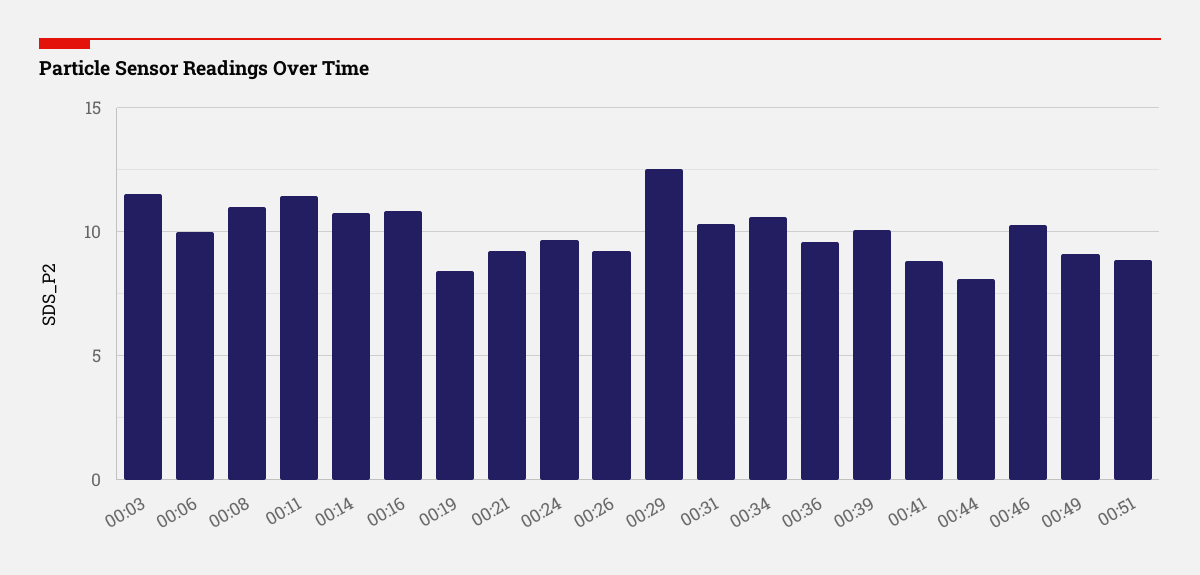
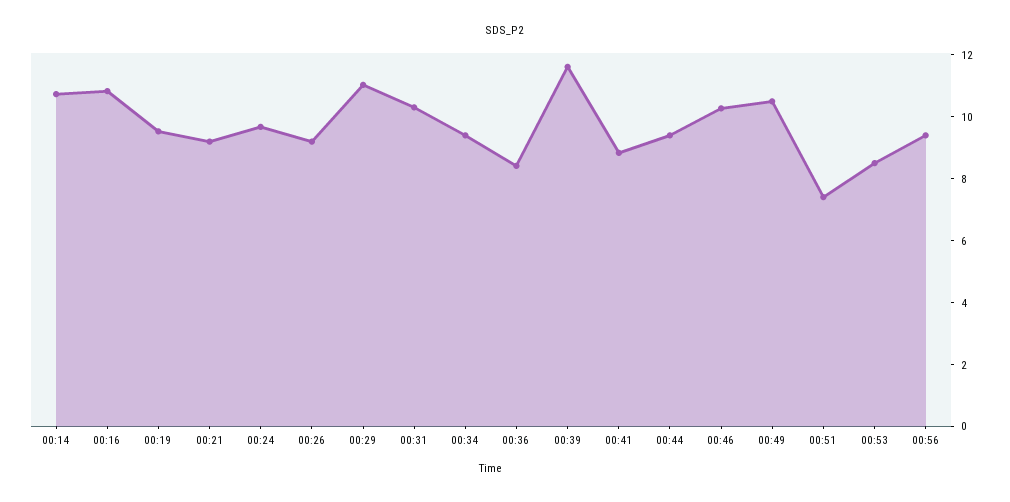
00:03: 11.5 -> none
00:06: 10 -> none
00:08: 11 -> none
00:11: 11.5 -> none
00:19: 8.5 -> 9.5
00:29: 12.5 -> 11
00:34: 10.5 -> 9.5
00:36: 9.5 -> 8.5
00:39: 10 -> 11.5
00:44: 8 -> 9.5
00:49: 9 -> 10.5
00:51: 9 -> 7.5
00:53: none -> 8.5
00:56: none -> 9.5

